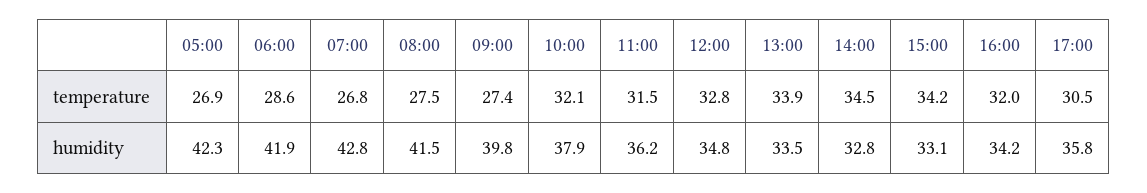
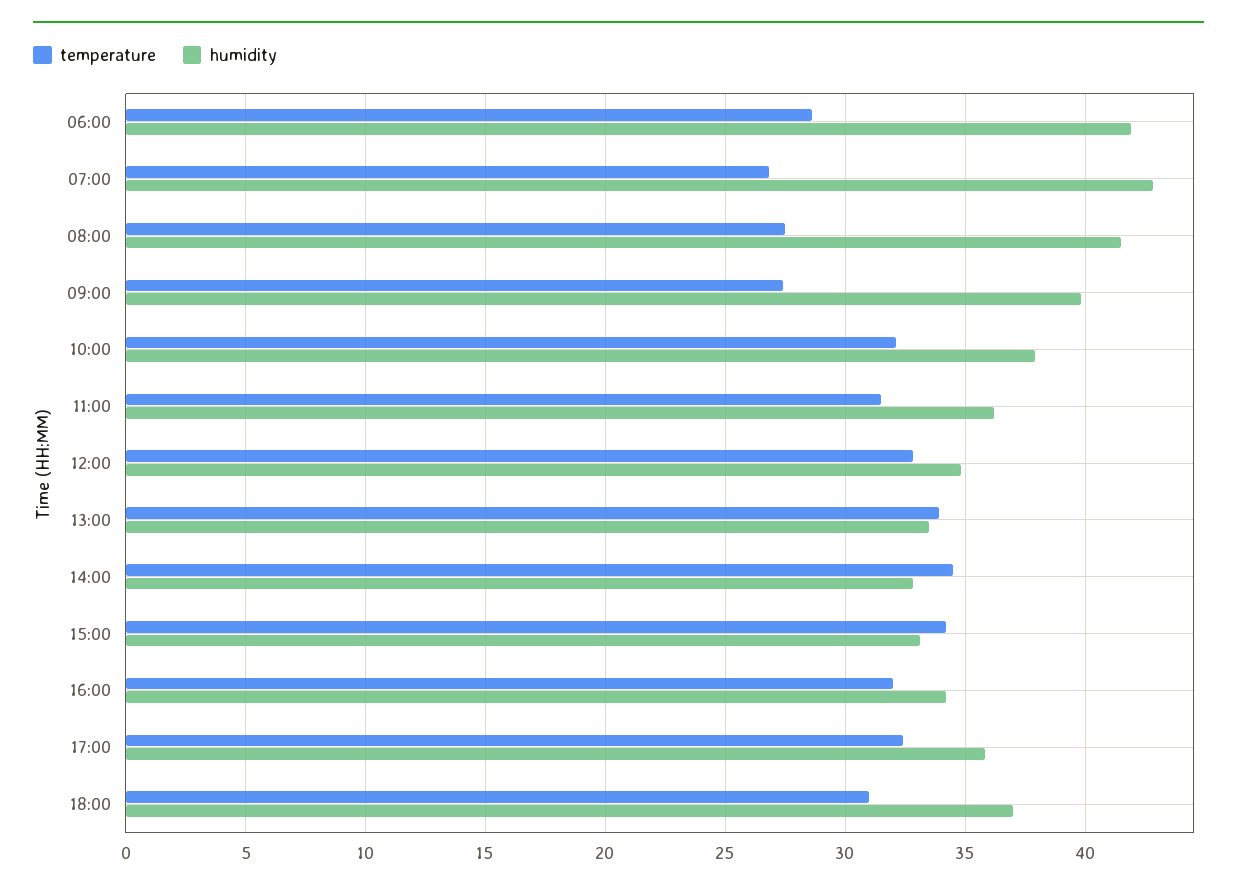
temperature, 05:00: 26.9 -> none
temperature, 17:00: 30.5 -> 32.5
humidity, 05:00: 42.3 -> none
temperature, 18:00: none -> 31
humidity, 18:00: none -> 37

